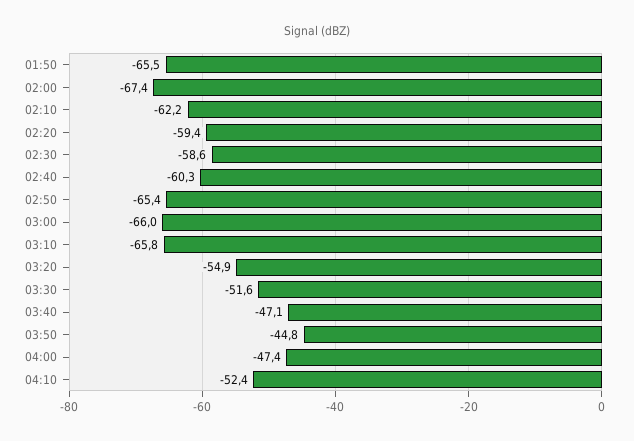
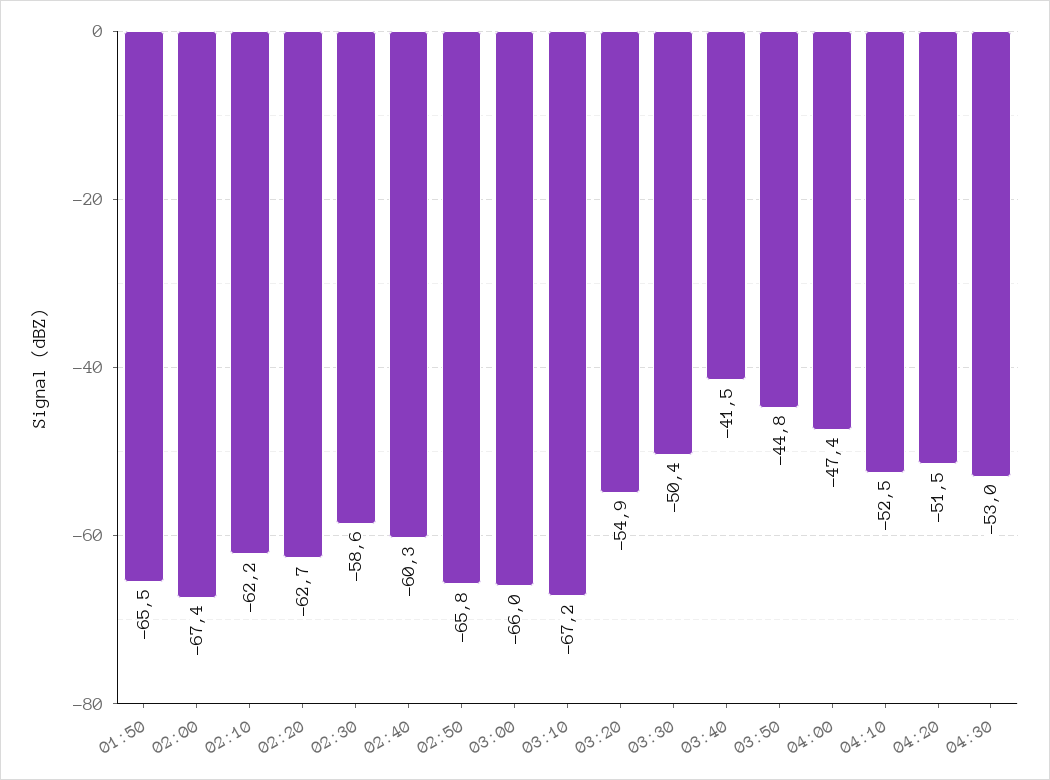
02:20: -59.4 -> -62.7
02:50: -65.4 -> -65.8
03:10: -65.8 -> -67.2
03:30: -51.6 -> -50.4
03:40: -47.1 -> -41.5
04:10: -52.4 -> -52.5
04:20: none -> -51.5
04:30: none -> -53

